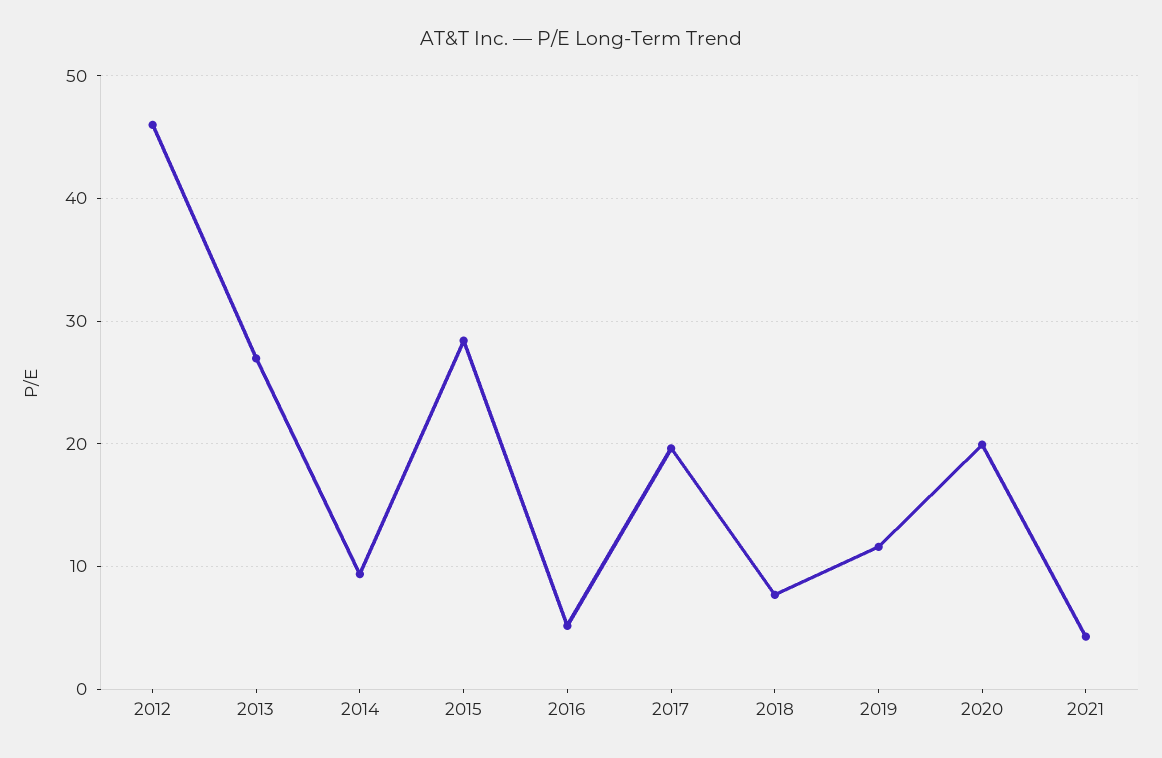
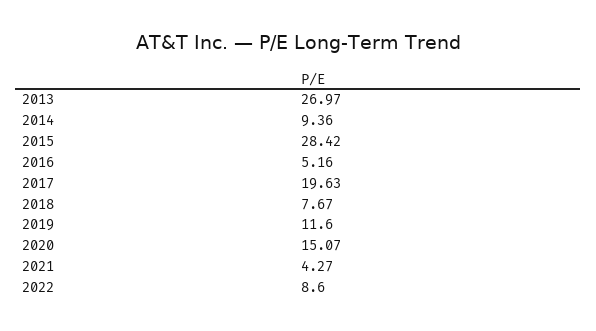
2012: 46 -> none
2020: 20 -> 15.07
2022: none -> 8.6

